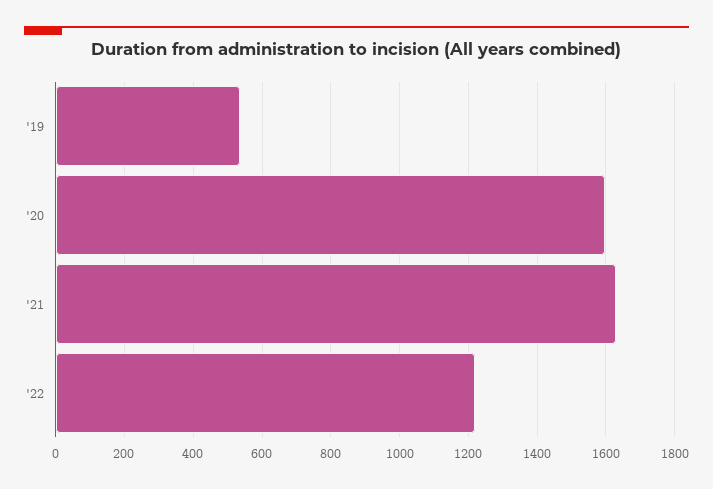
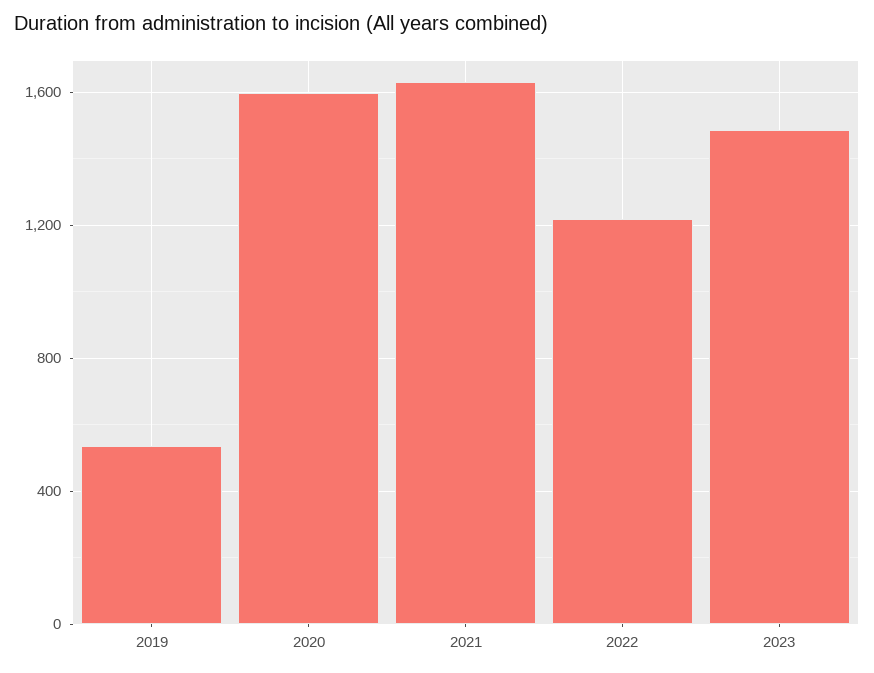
2023: none -> 1500

